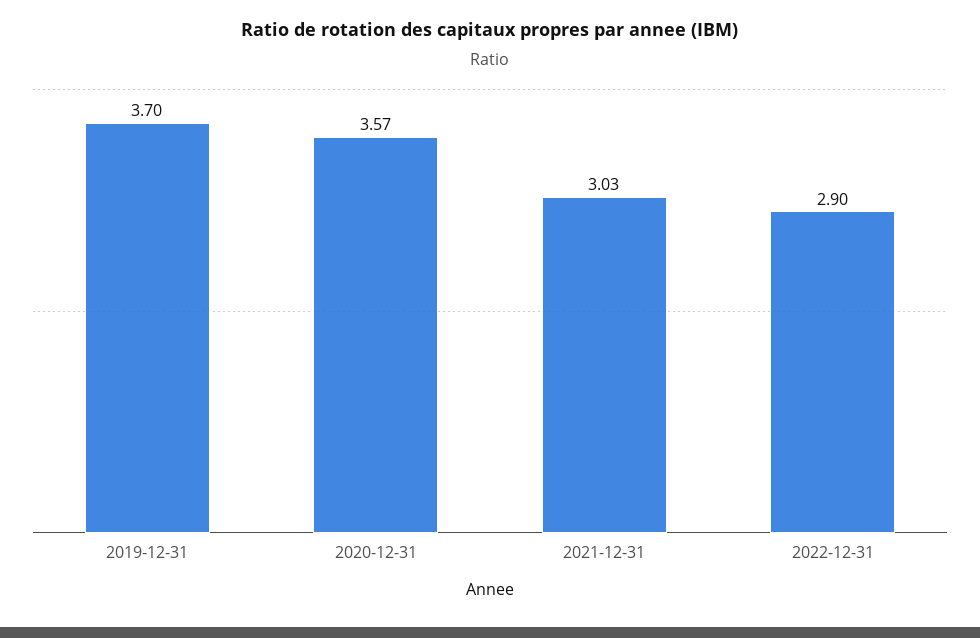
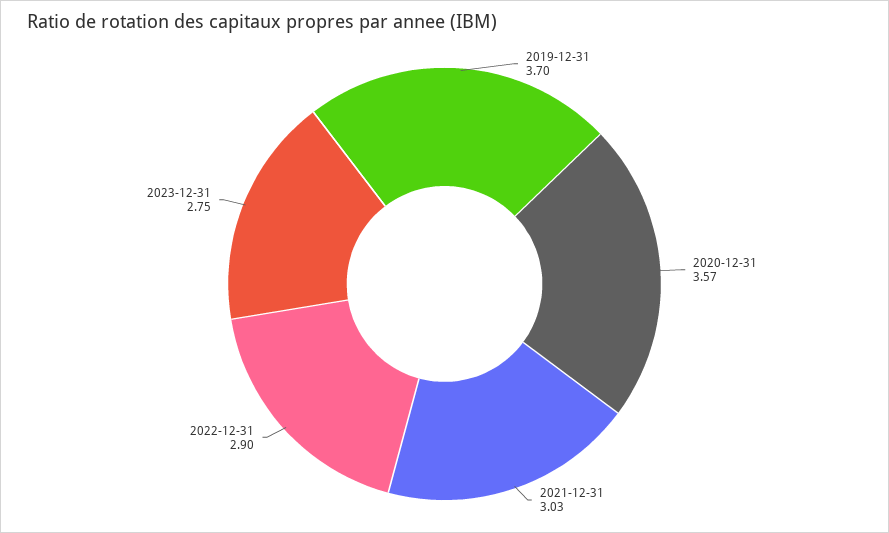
2023-12-31: none -> 2.75

